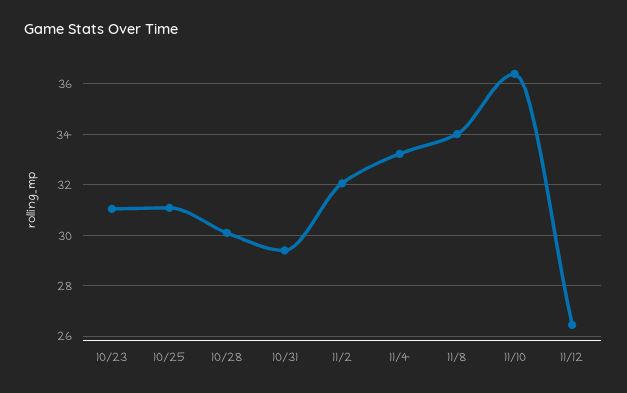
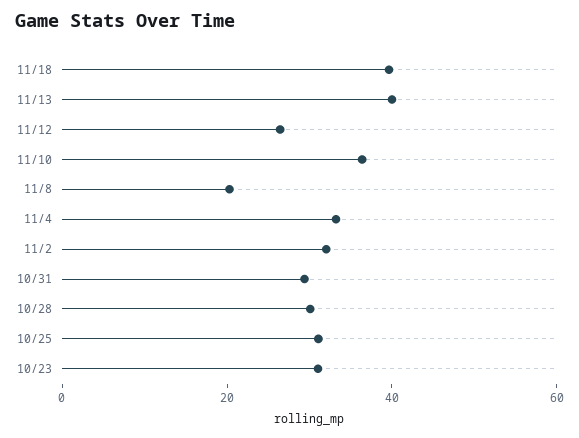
11/8: 34 -> 20
11/18: none -> 40
11/13: none -> 40

